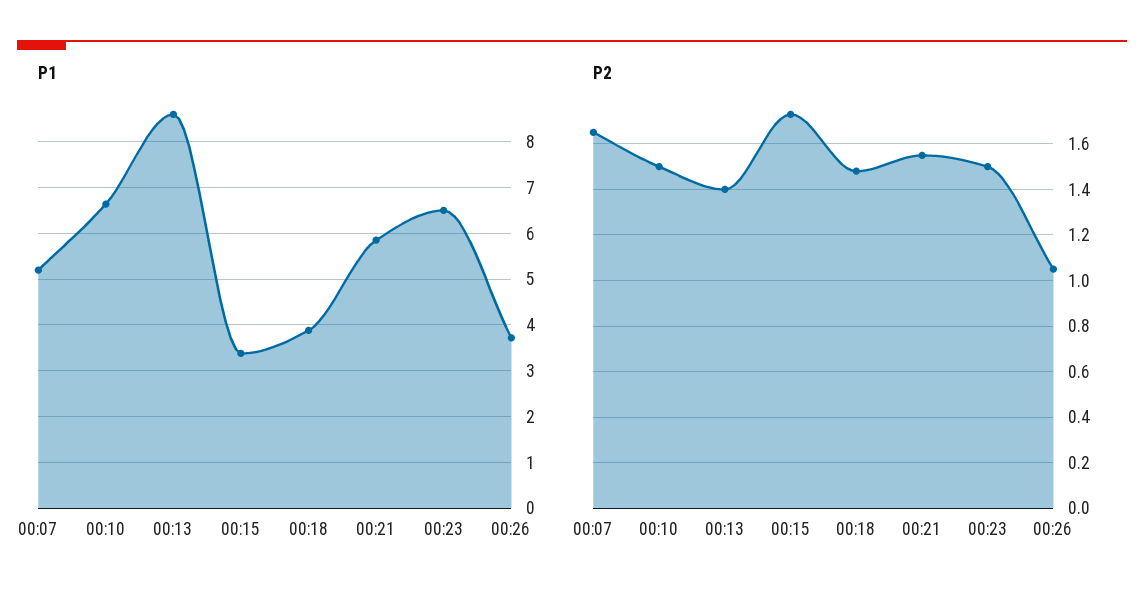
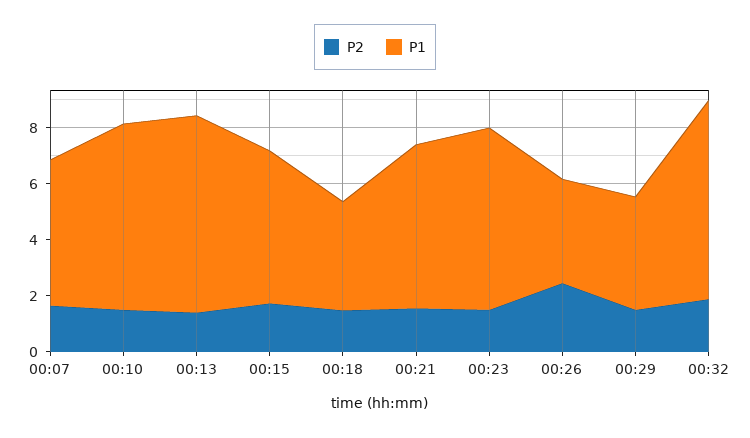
P1, 00:13: 8.6 -> 7
P1, 00:15: 3.4 -> 5.5
P2, 00:26: 1.05 -> 2.5
P2, 00:29: none -> 1.5
P1, 00:29: none -> 4
P2, 00:32: none -> 2
P1, 00:32: none -> 7

